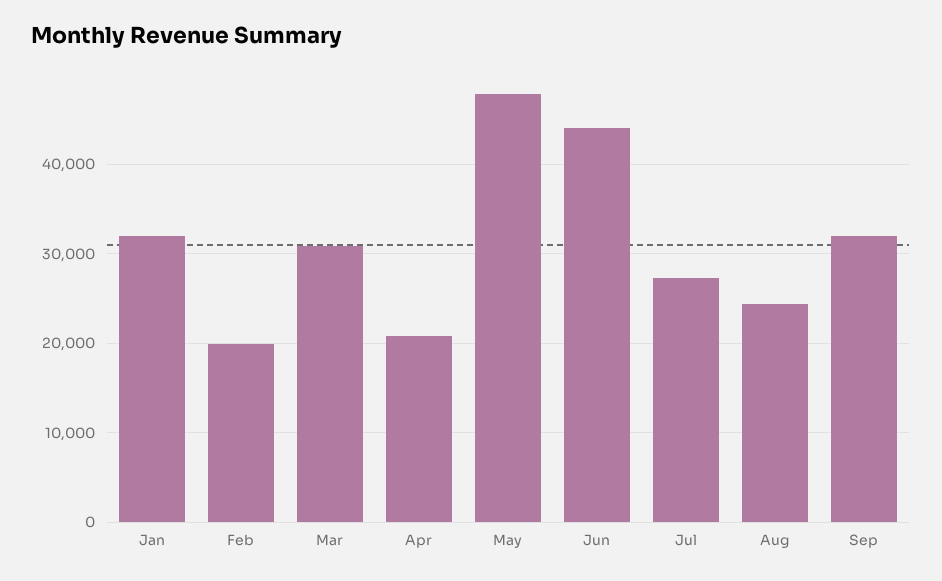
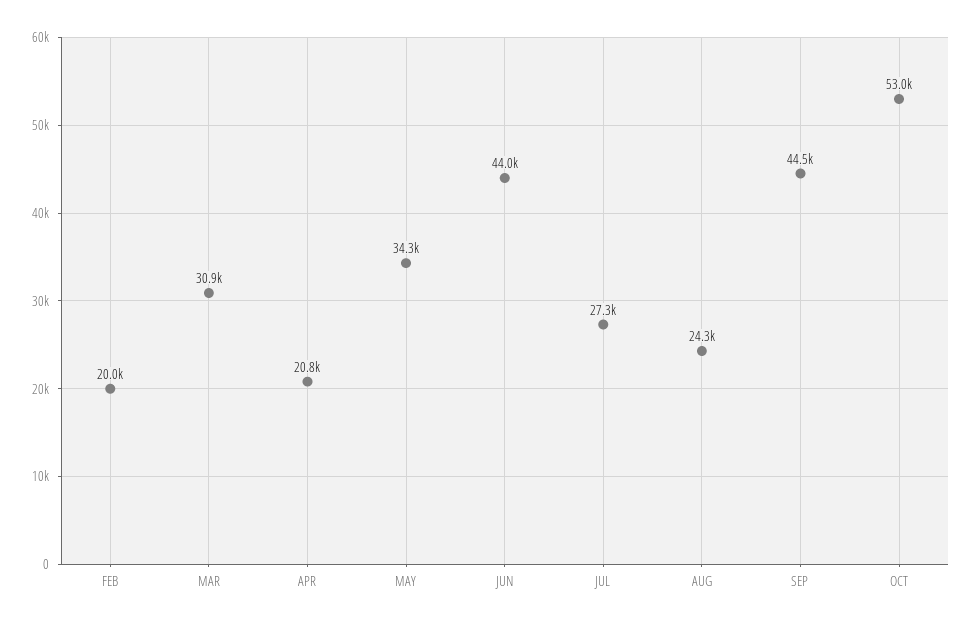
Jan: 32000 -> none
May: 48000 -> 34300
Sep: 32000 -> 44500
OCT: none -> 53000

